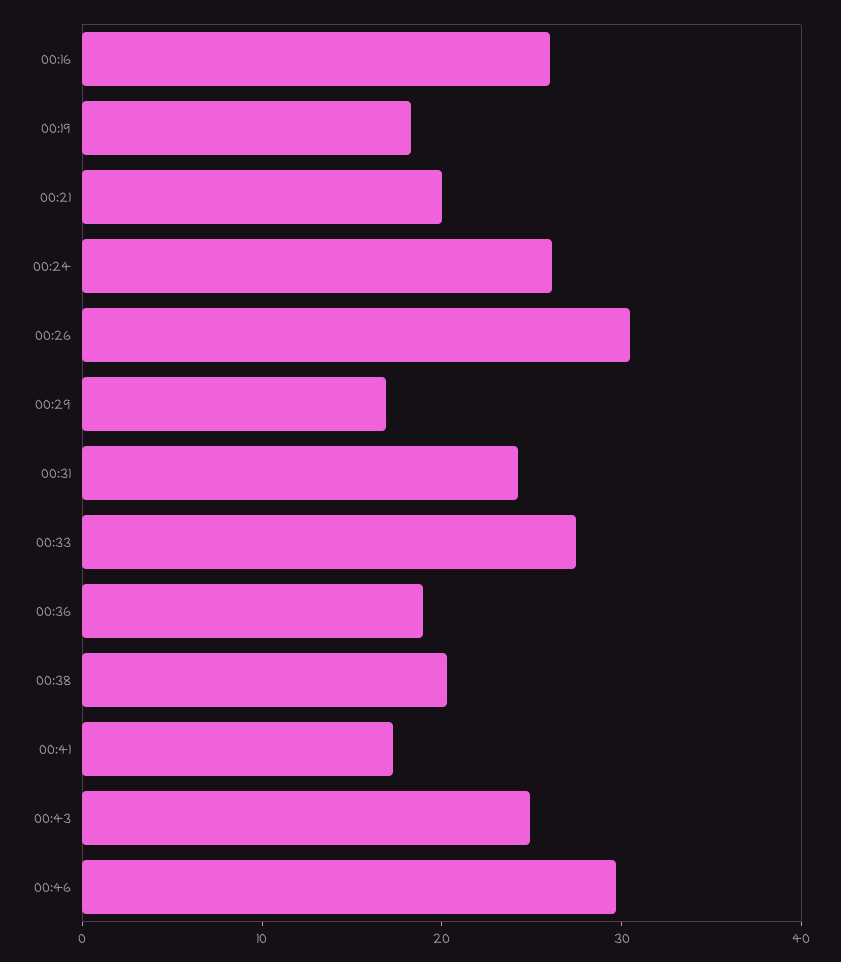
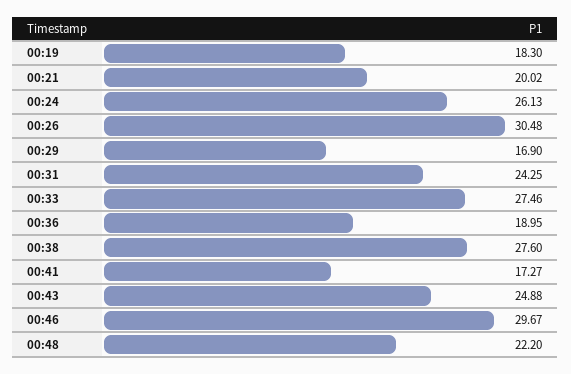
00:16: 26 -> none
00:38: 20 -> 27.6
00:48: none -> 22.2

